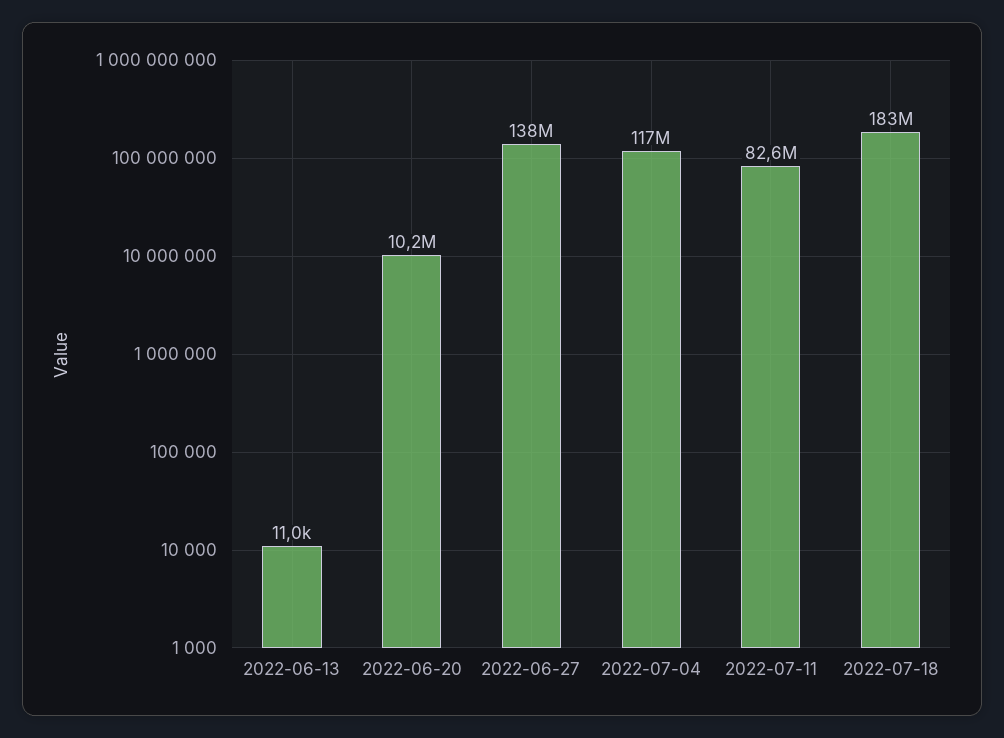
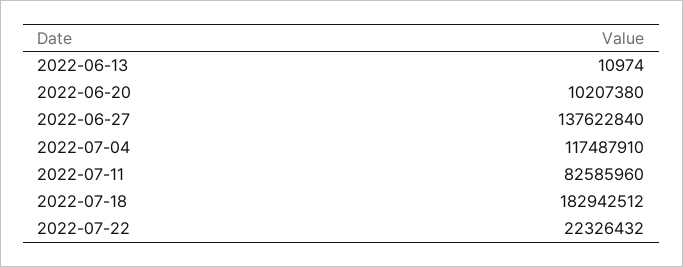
2022-07-22: none -> 22326432

